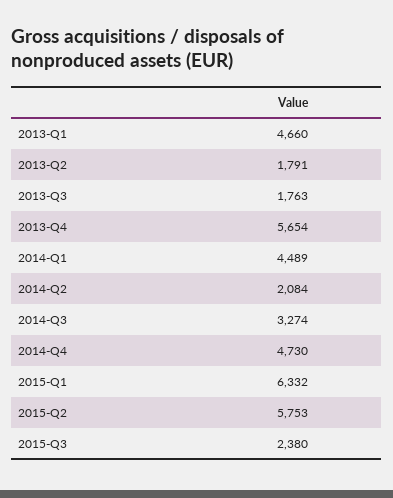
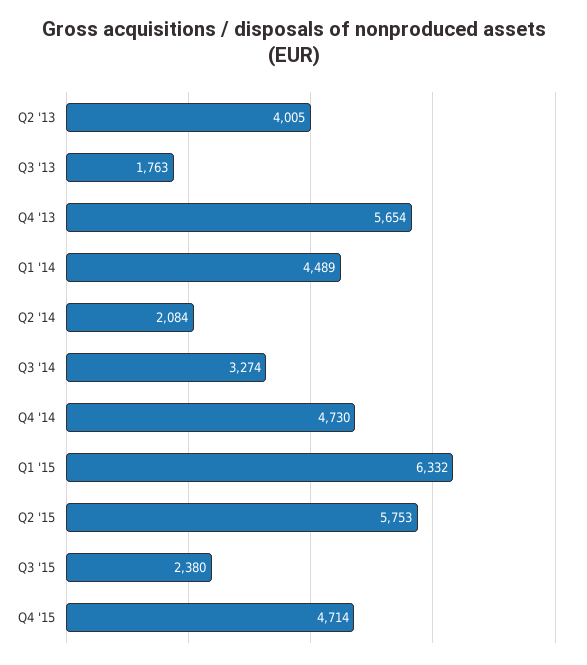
2013-Q1: 4660 -> none
2013-Q2: 1791 -> 4005
Q4 '15: none -> 4714

